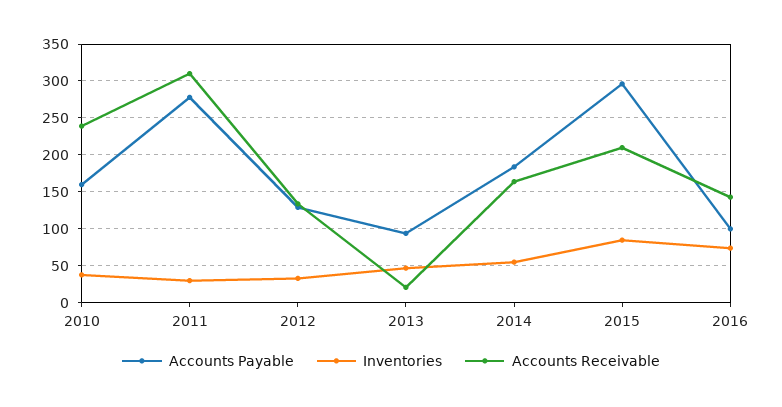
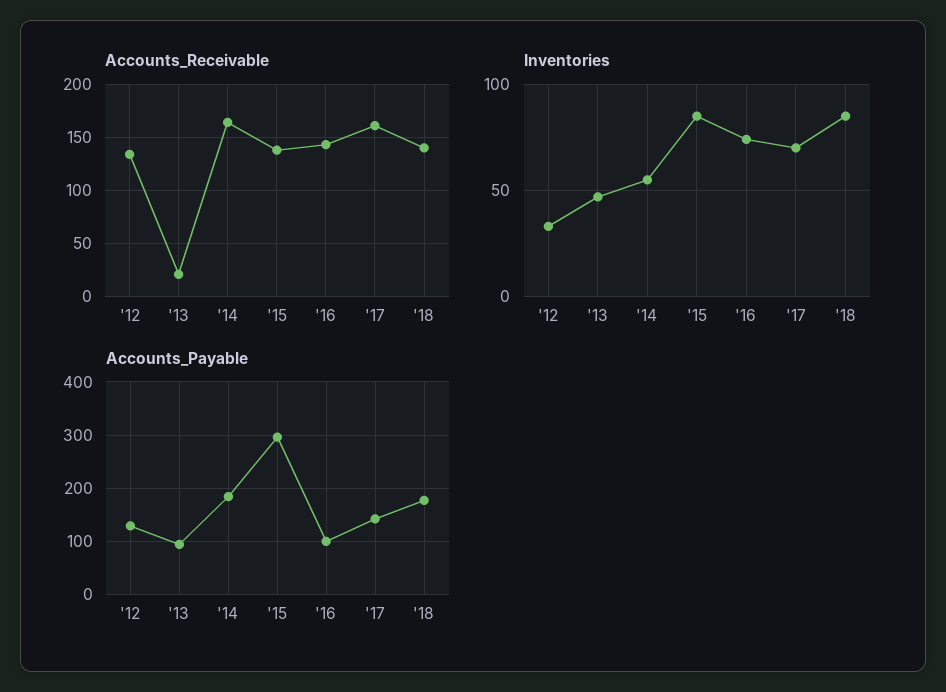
Accounts Payable, 2010: 160 -> none
Inventories, 2010: 40 -> none
Accounts Receivable, 2010: 240 -> none
Accounts Payable, 2011: 280 -> none
Inventories, 2011: 30 -> none
Accounts Receivable, 2011: 310 -> none
Accounts Receivable, 2015: 210 -> 140
Accounts Receivable, '17: none -> 160
Accounts Receivable, '18: none -> 140
Inventories, '17: none -> 70
Inventories, '18: none -> 85
Accounts Payable, '17: none -> 140
Accounts Payable, '18: none -> 180

